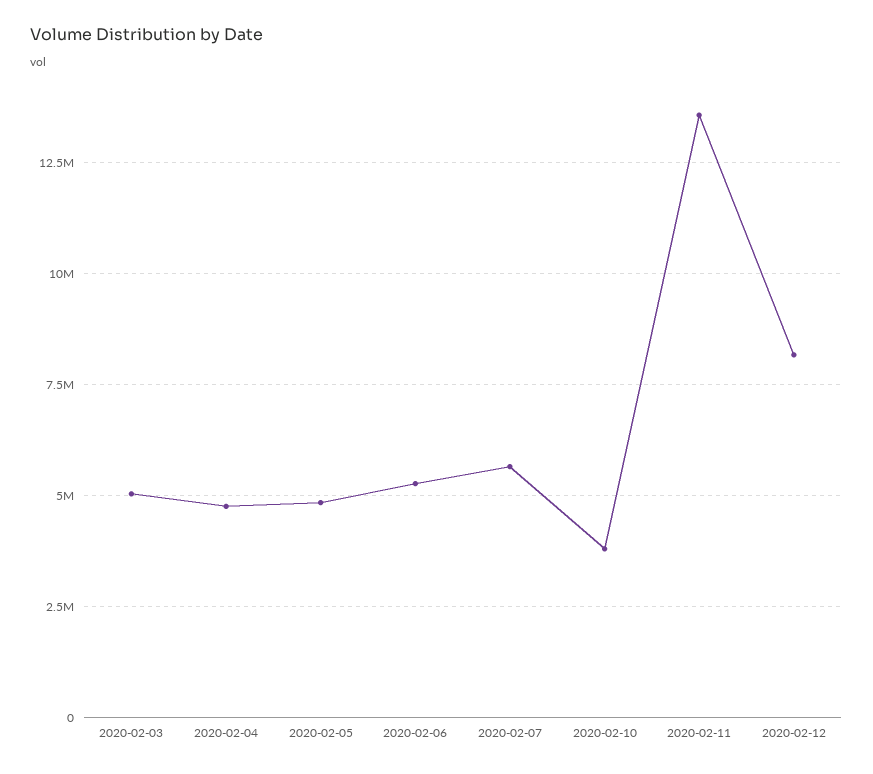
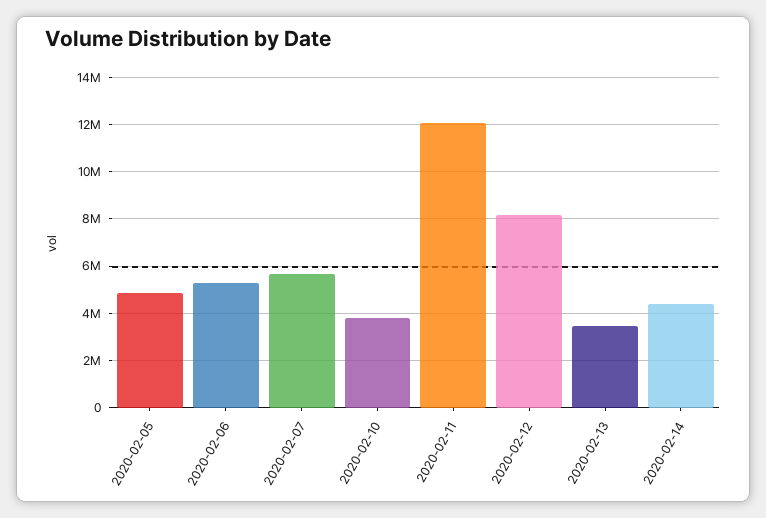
2020-02-03: 5000000 -> none
2020-02-04: 4750000 -> none
2020-02-11: 13500000 -> 12000000
2020-02-13: none -> 3500000
2020-02-14: none -> 4500000

